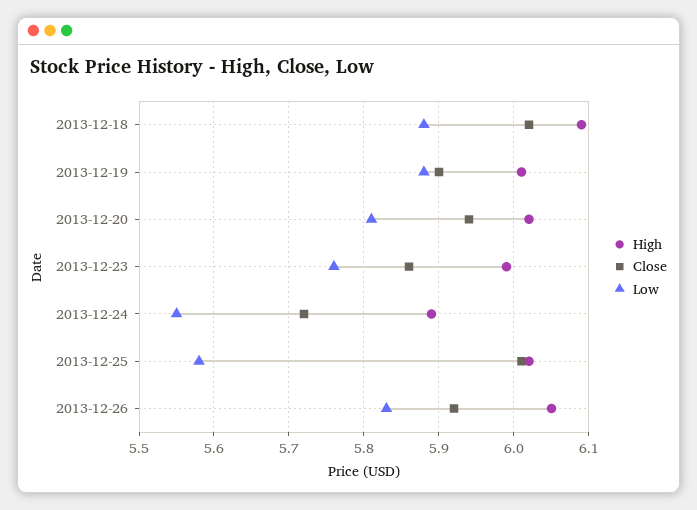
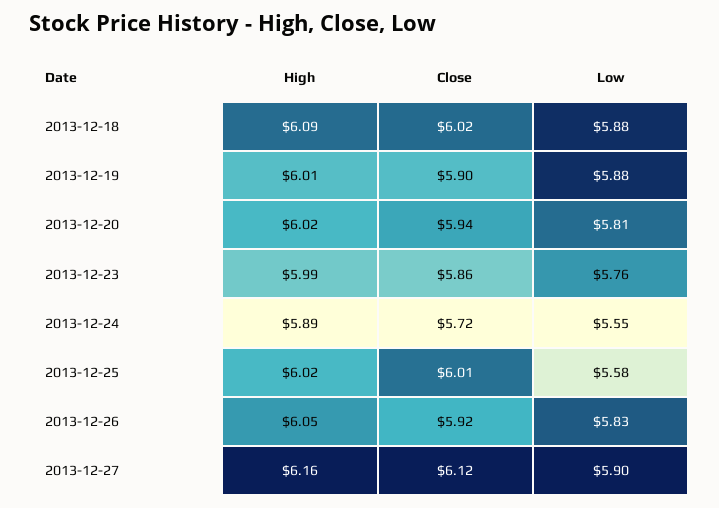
High, 2013-12-27: none -> 6.16
Close, 2013-12-27: none -> 6.12
Low, 2013-12-27: none -> 5.9

